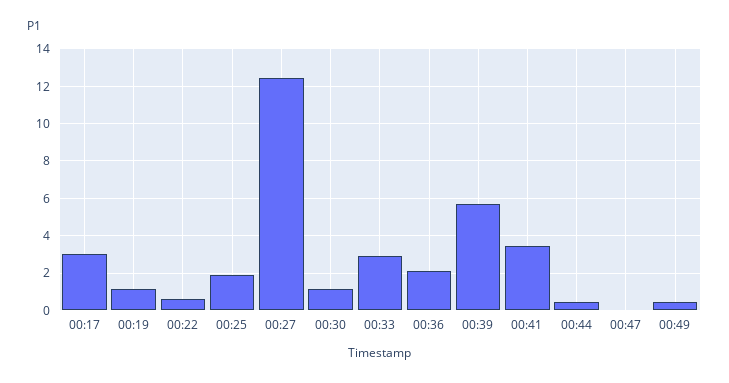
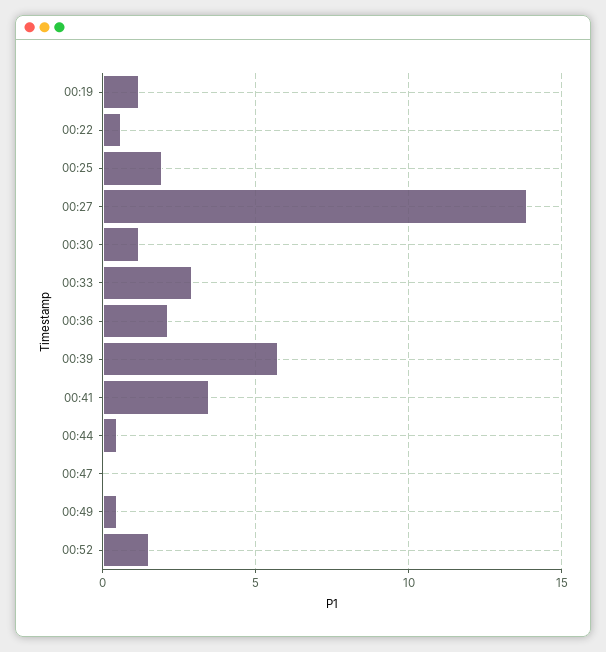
00:17: 3 -> none
00:27: 12.5 -> 14
00:52: none -> 1.5

